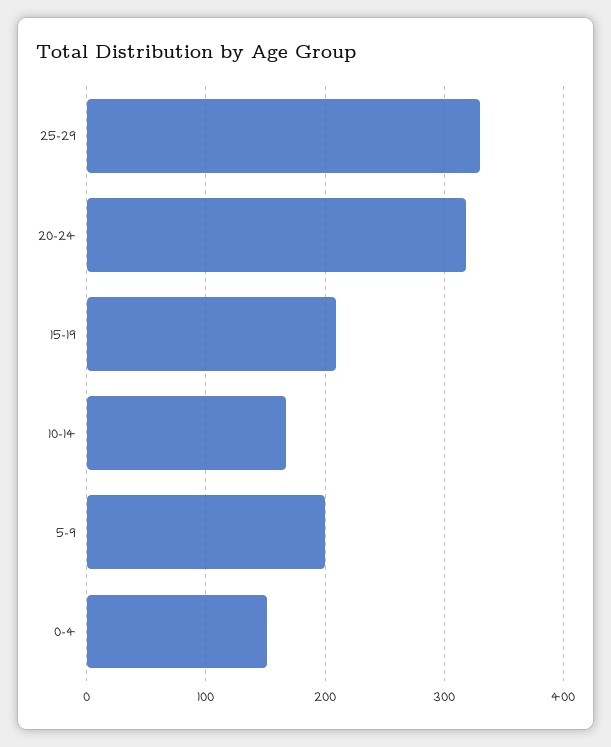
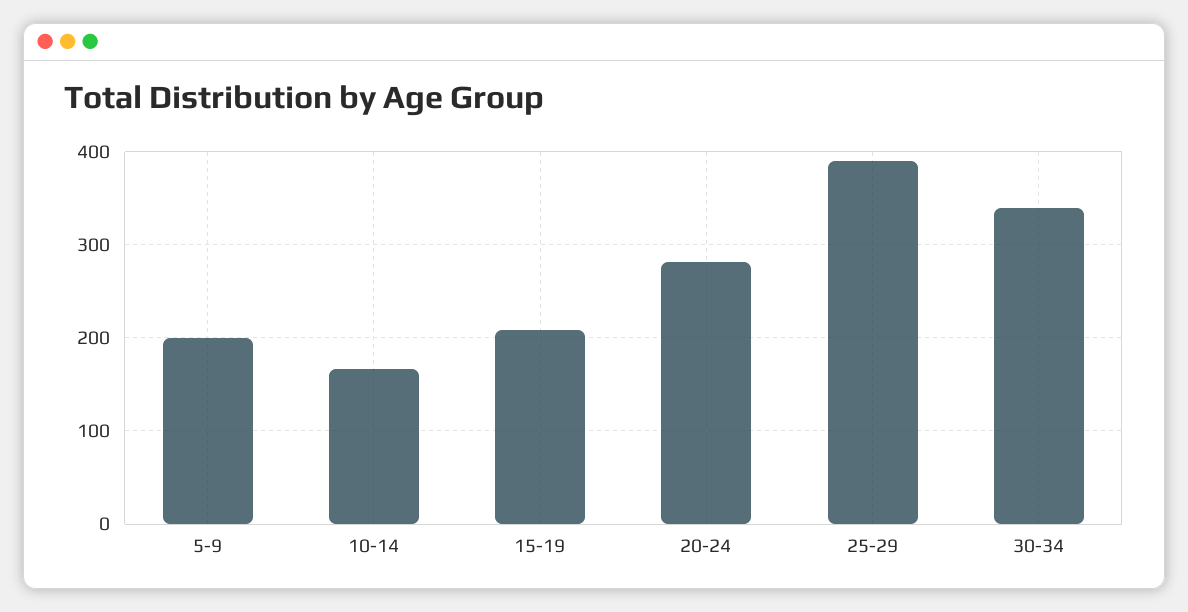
25-29: 330 -> 390
20-24: 320 -> 280
0-4: 150 -> none
30-34: none -> 340

